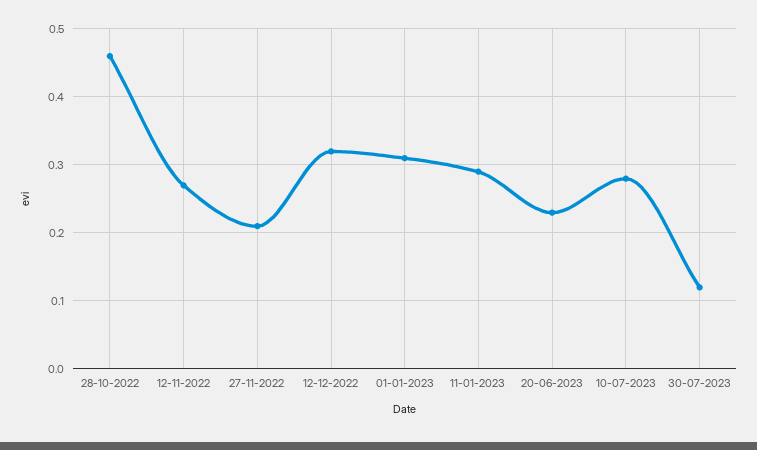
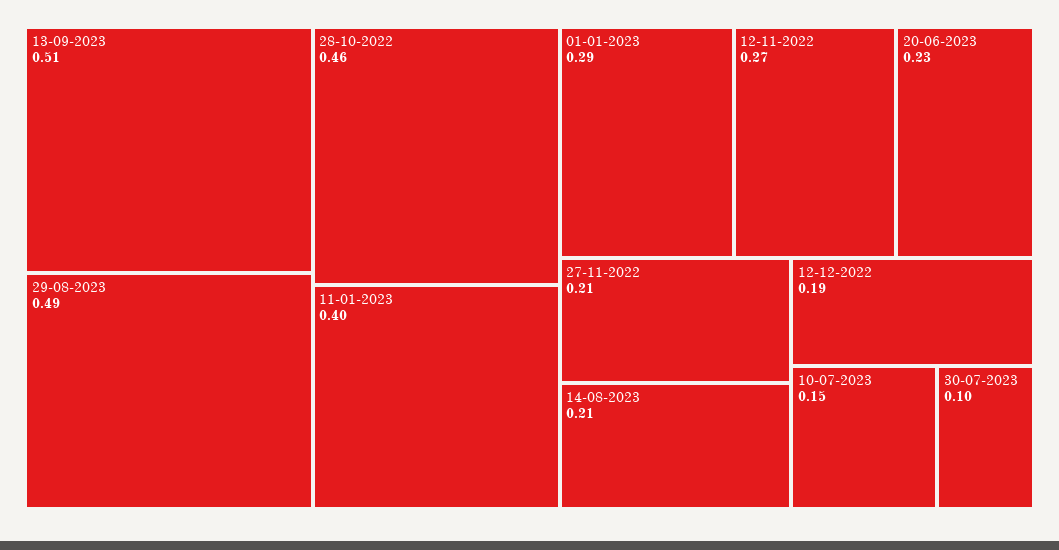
12-12-2022: 0.32 -> 0.19
01-01-2023: 0.31 -> 0.29
11-01-2023: 0.29 -> 0.4
10-07-2023: 0.28 -> 0.15
30-07-2023: 0.12 -> 0.1
13-09-2023: none -> 0.51
29-08-2023: none -> 0.49
14-08-2023: none -> 0.21

